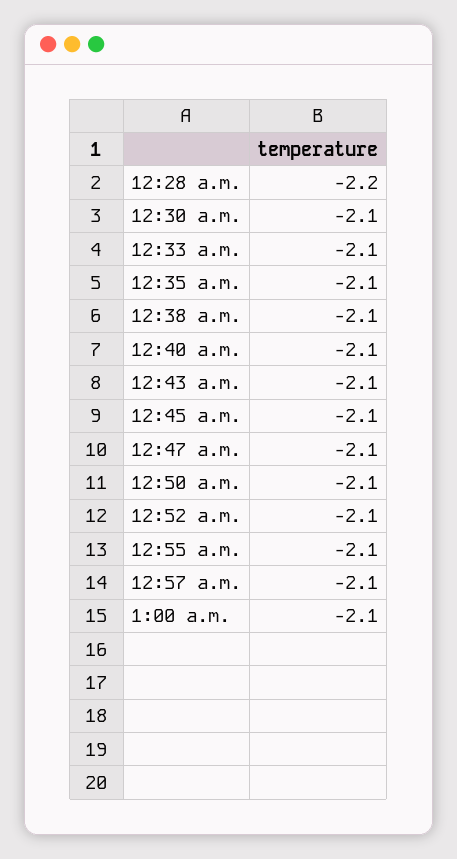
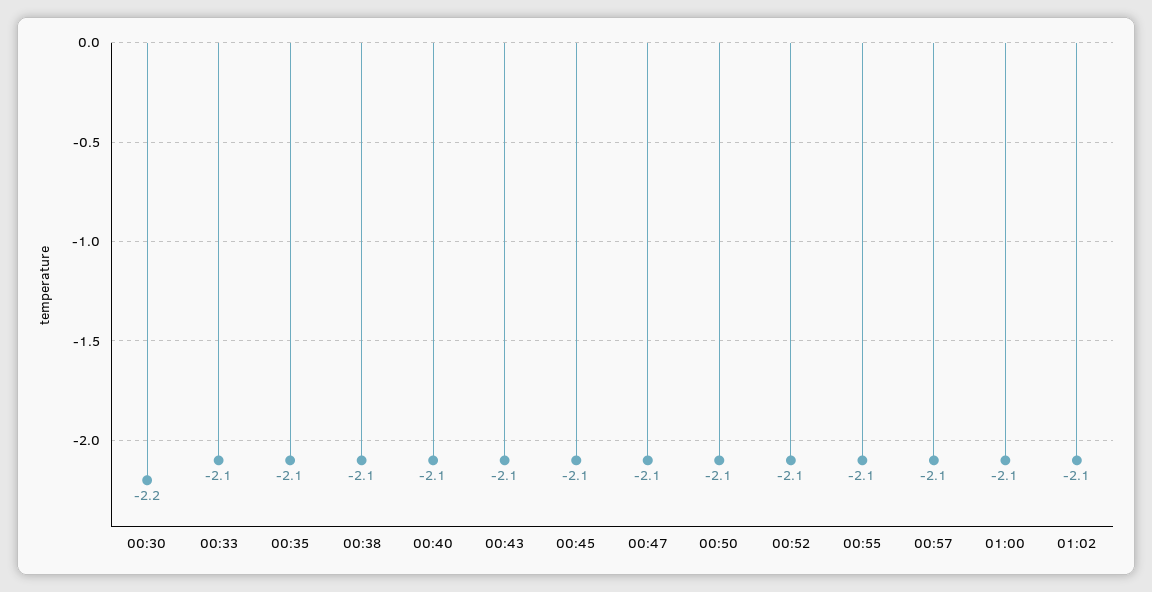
12:28 a.m.: -2.2 -> none
12:30 a.m.: -2.1 -> -2.2
01:02: none -> -2.1

